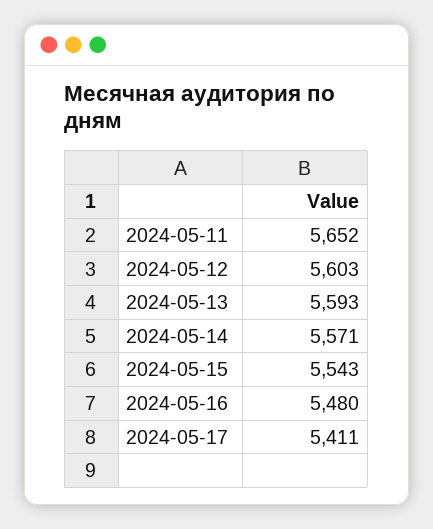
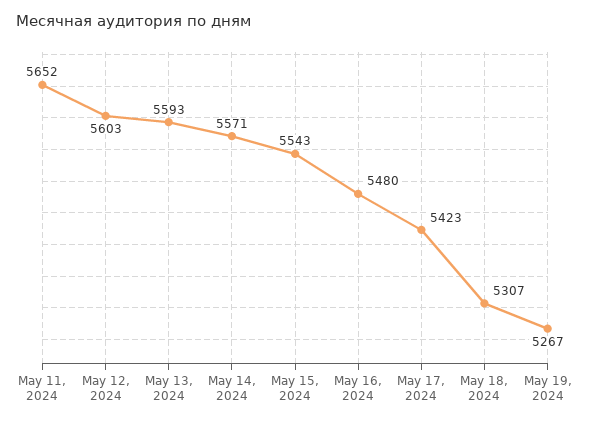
2024-05-17: 5411 -> 5423
May 18, 2024: none -> 5307
May 19, 2024: none -> 5267

